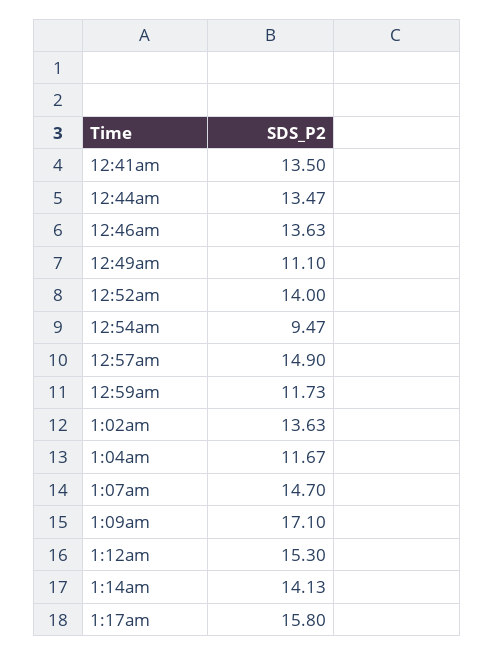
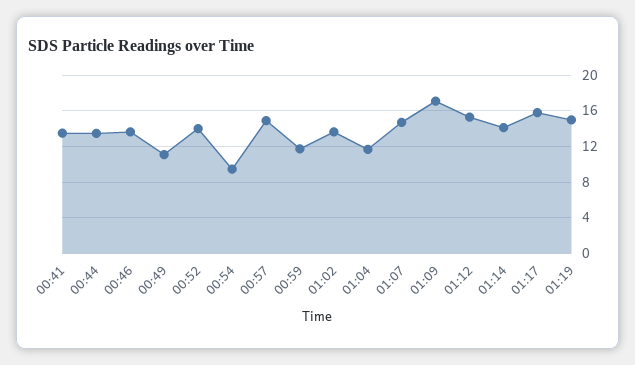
01:19: none -> 15

